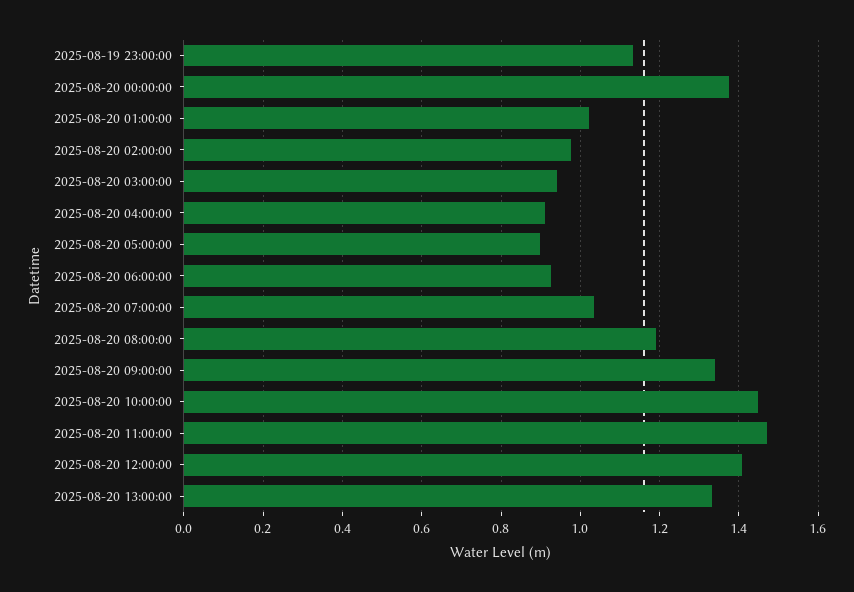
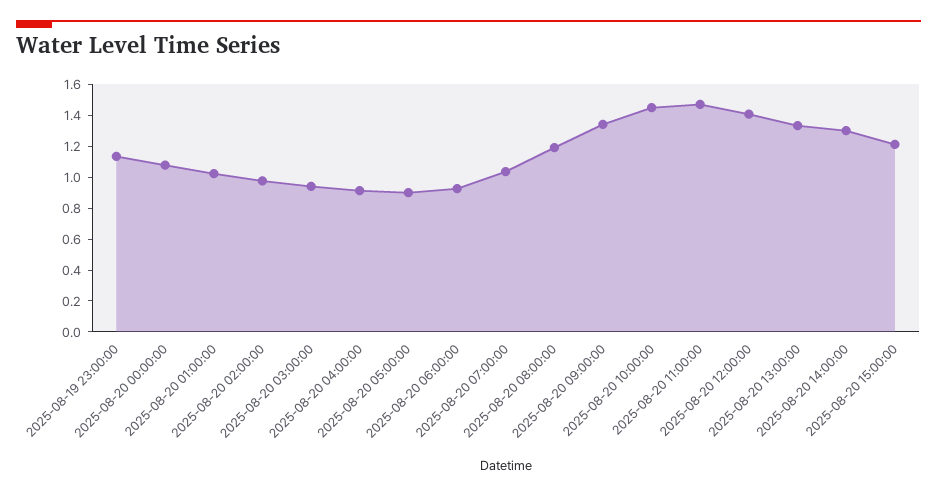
2025-08-20 00:00:00: 1.38 -> 1.1
2025-08-20 14:00:00: none -> 1.3
2025-08-20 15:00:00: none -> 1.2

